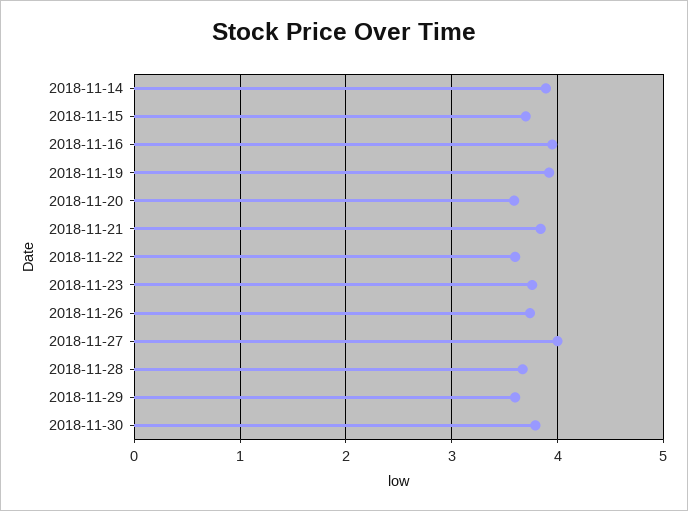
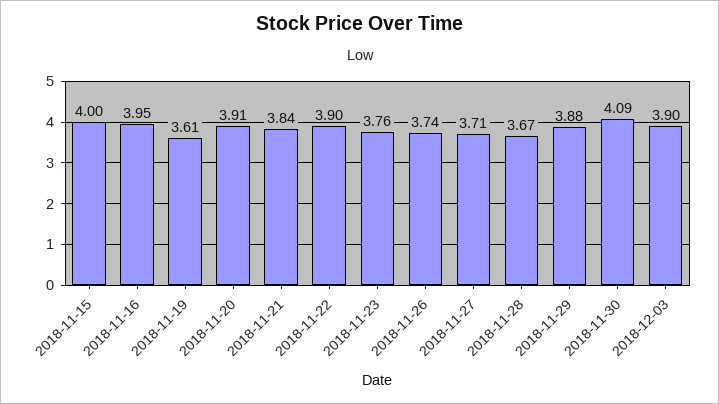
2018-11-14: 3.9 -> none
2018-11-15: 3.7 -> 4
2018-11-19: 3.9 -> 3.61
2018-11-20: 3.6 -> 3.91
2018-11-22: 3.6 -> 3.9
2018-11-27: 4 -> 3.71
2018-11-29: 3.6 -> 3.88
2018-11-30: 3.8 -> 4.09
2018-12-03: none -> 3.9

